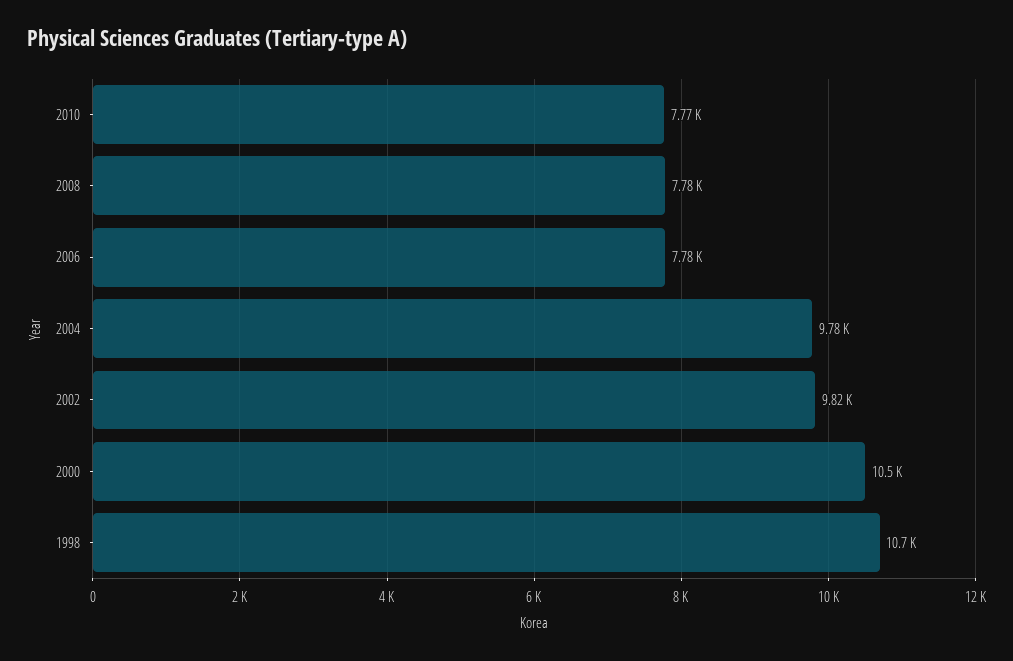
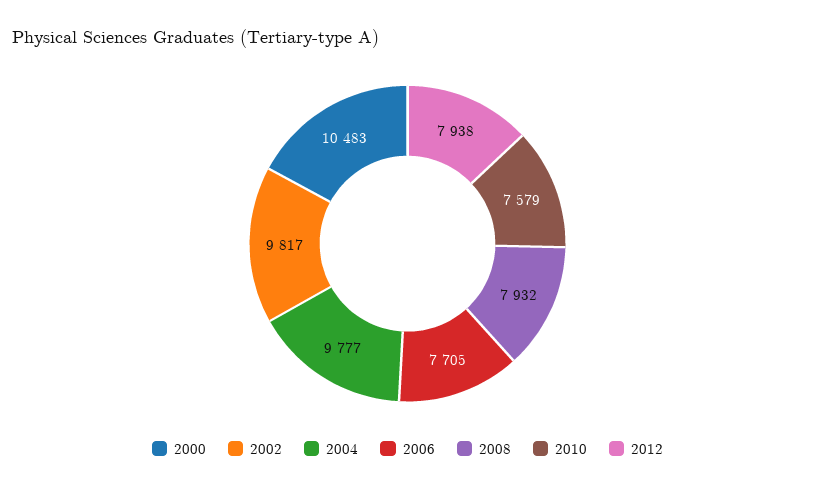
2010: 7770 -> 7579
2008: 7780 -> 7932
2006: 7780 -> 7705
1998: 10700 -> none
2012: none -> 7938

